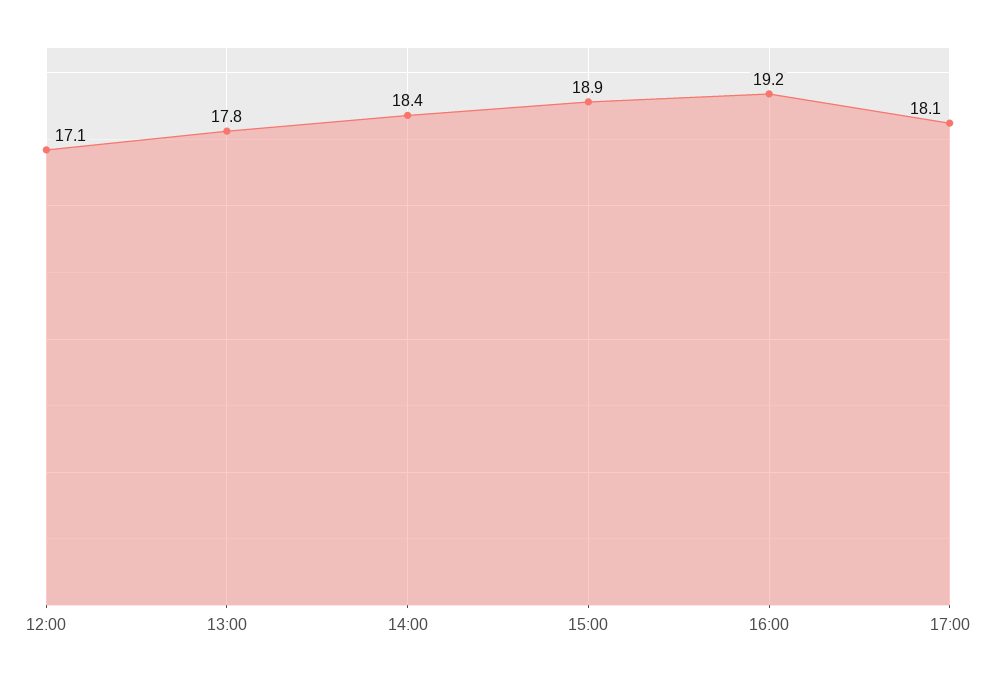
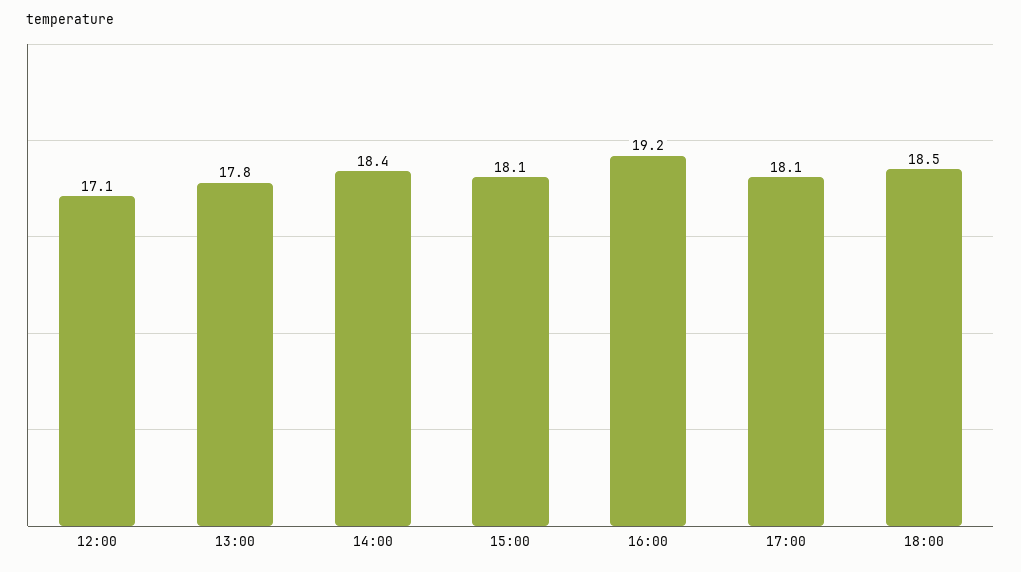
15:00: 18.9 -> 18.1
18:00: none -> 18.5

